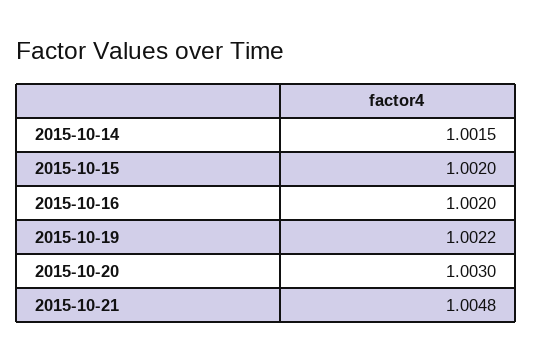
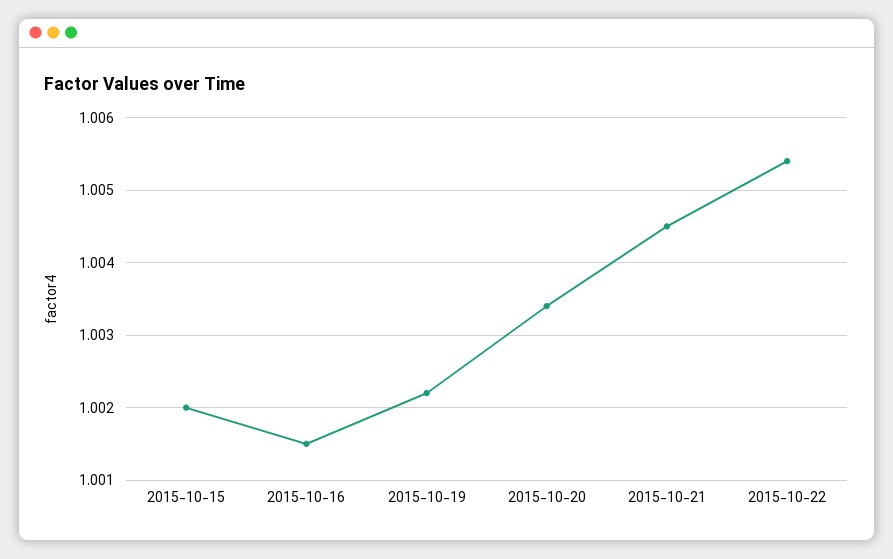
2015-10-14: 1.0015 -> none
2015-10-16: 1.002 -> 1.0015
2015-10-20: 1.003 -> 1.0034
2015-10-21: 1.0048 -> 1.0045
2015-10-22: none -> 1.0054

